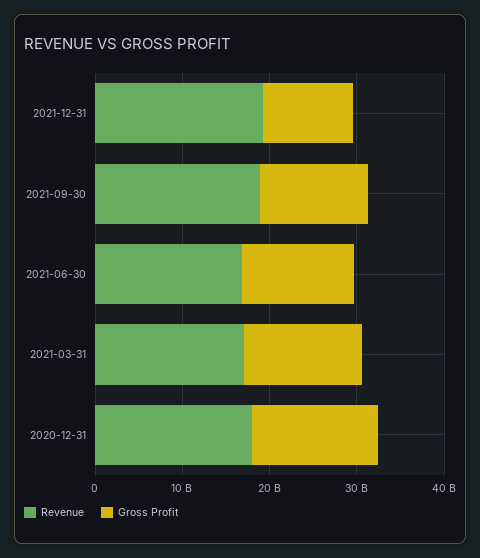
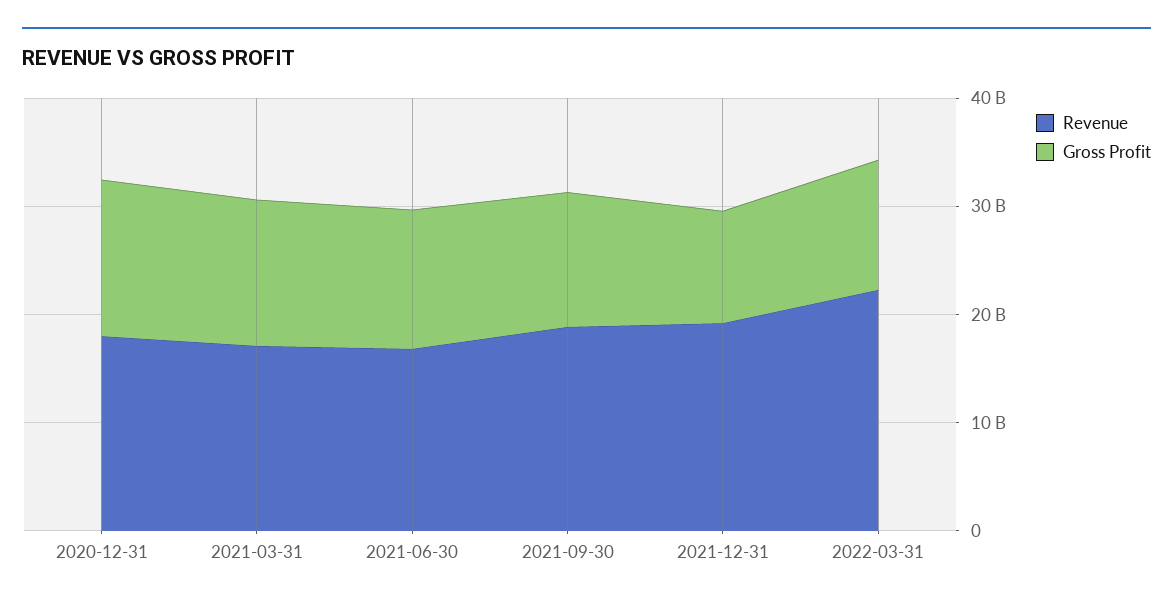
Revenue, 2022-03-31: none -> 22000000000
Gross Profit, 2022-03-31: none -> 12000000000

